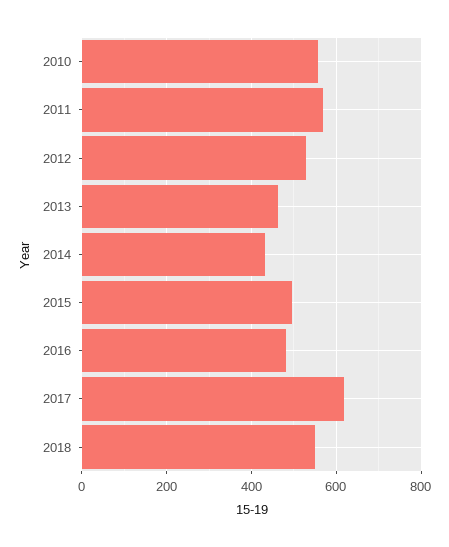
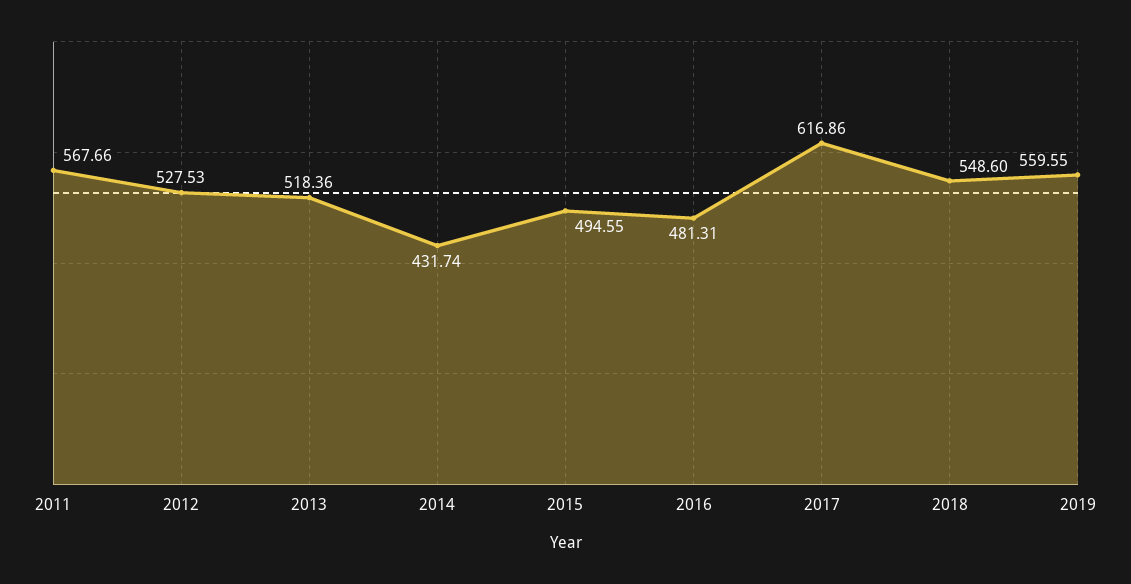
2010: 560 -> none
2013: 460 -> 518.36
2019: none -> 559.55

